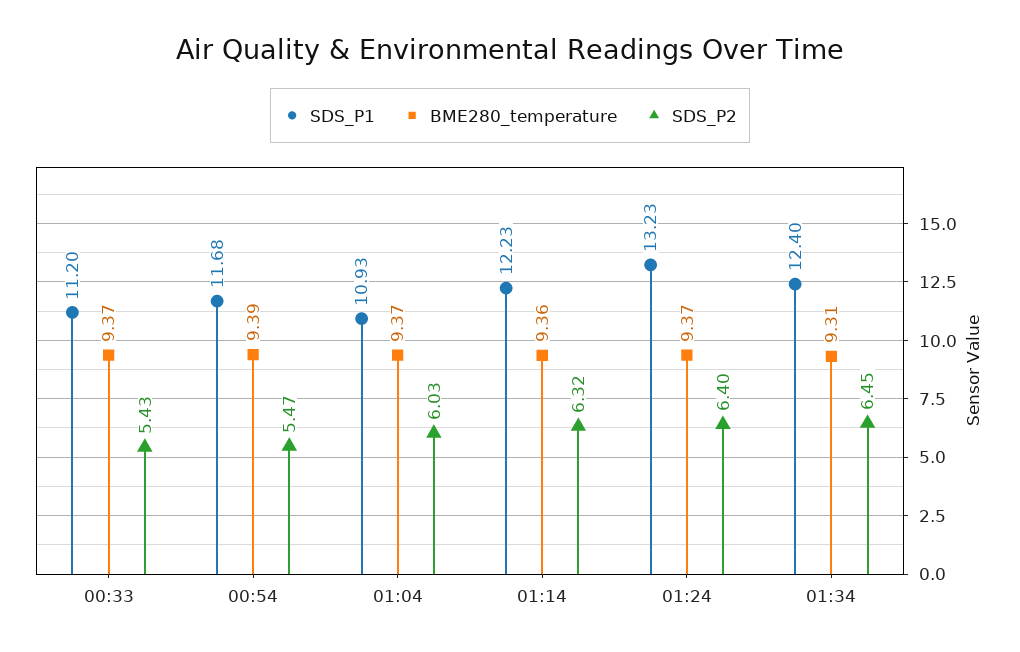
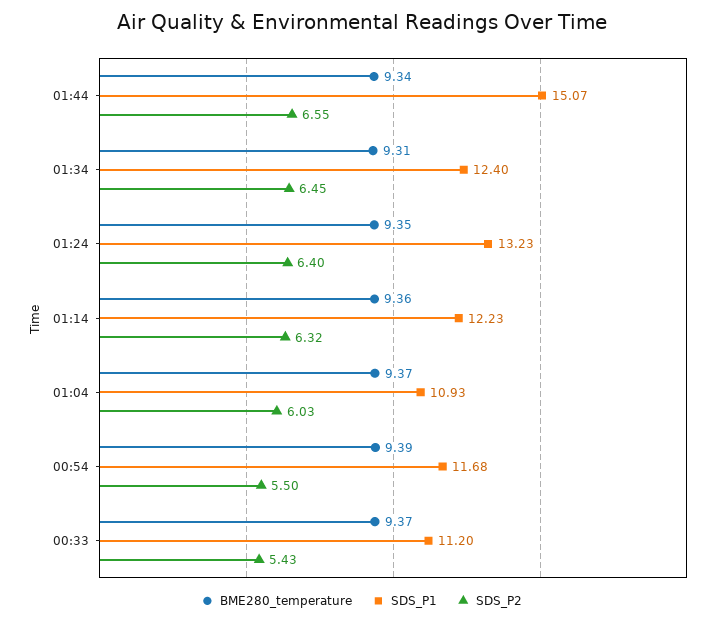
SDS_P2, 00:54: 5.47 -> 5.5
BME280_temperature, 01:24: 9.37 -> 9.35
BME280_temperature, 01:44: none -> 9.34
SDS_P1, 01:44: none -> 15.07
SDS_P2, 01:44: none -> 6.55

